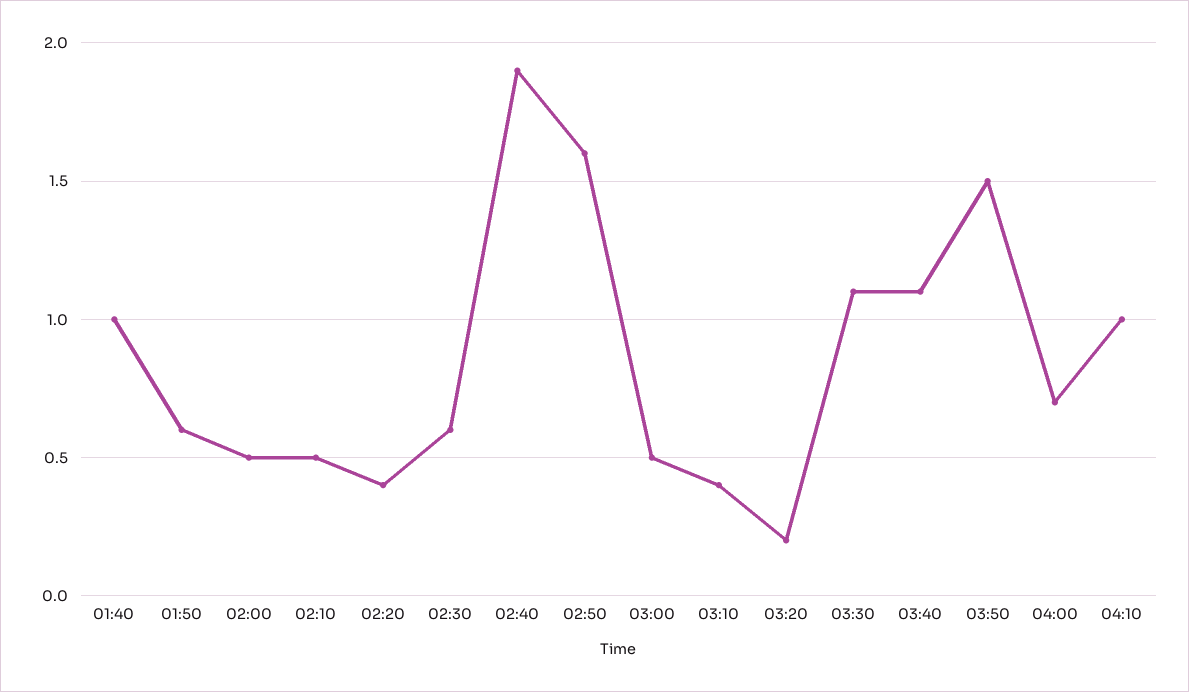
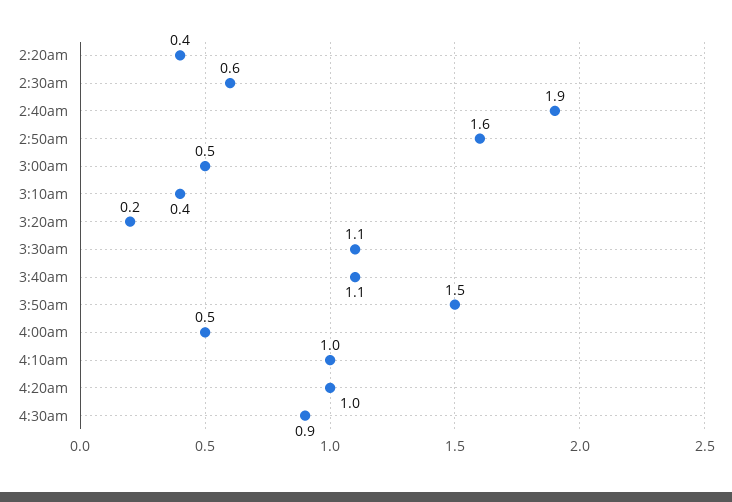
01:40: 1 -> none
01:50: 0.6 -> none
02:00: 0.5 -> none
02:10: 0.5 -> none
04:00: 0.7 -> 0.5
4:20am: none -> 1
4:30am: none -> 0.9

